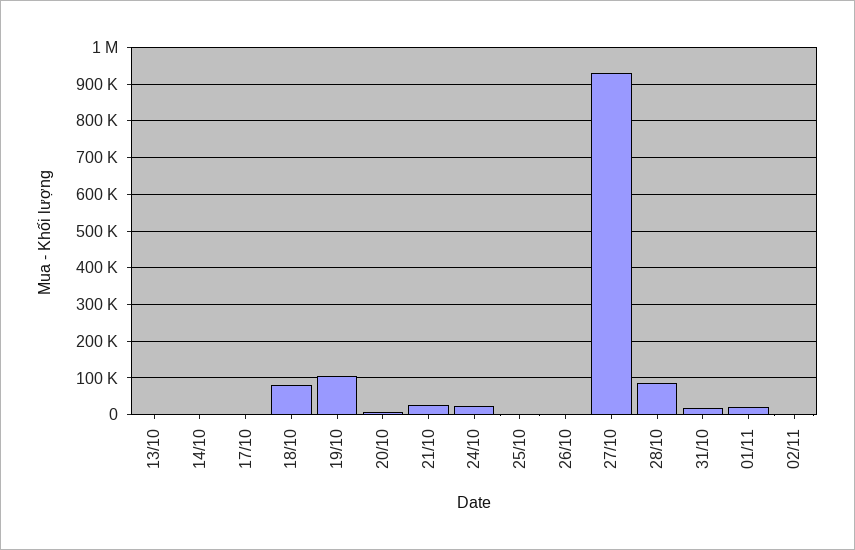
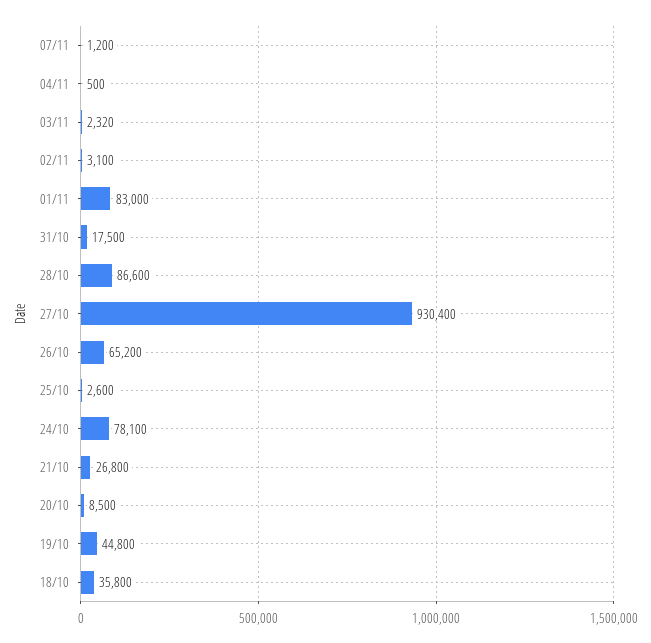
13/10: 0 -> none
14/10: 0 -> none
17/10: 0 -> none
18/10: 80000 -> 35800
19/10: 100000 -> 44800
24/10: 20000 -> 78100
26/10: 0 -> 65200
01/11: 20000 -> 83000
07/11: none -> 1200
04/11: none -> 500
03/11: none -> 2320

